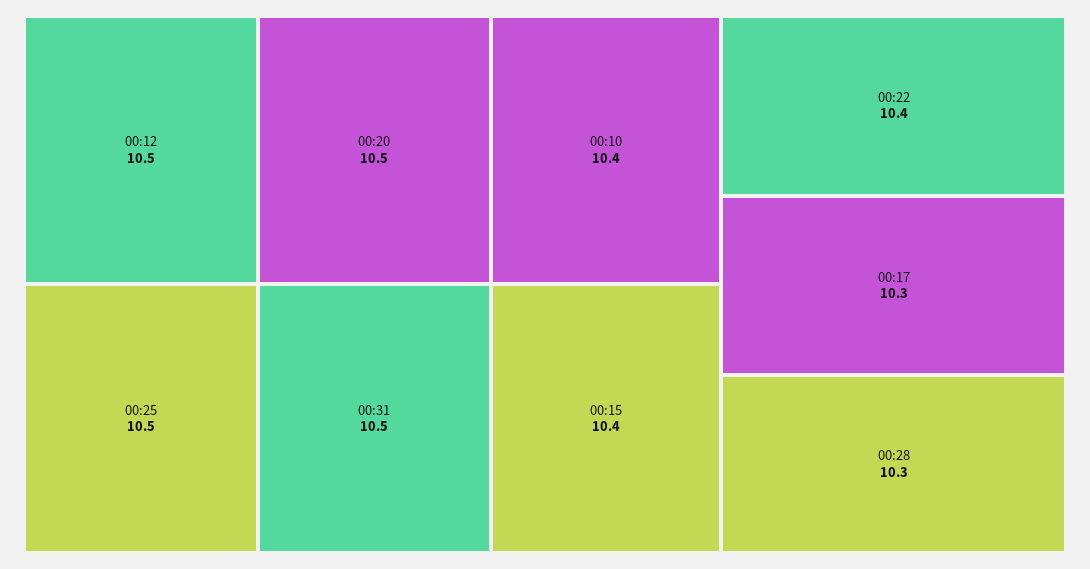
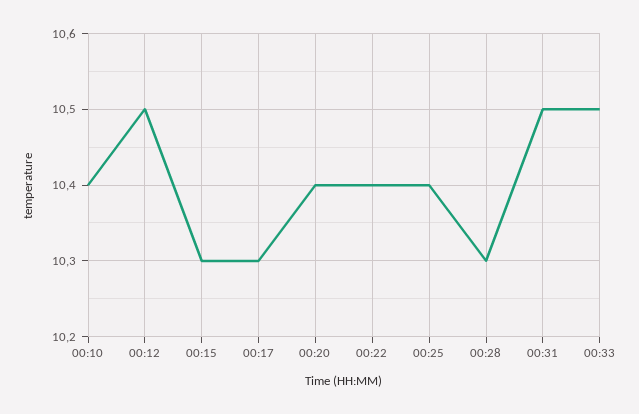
00:20: 10.5 -> 10.4
00:25: 10.5 -> 10.4
00:15: 10.4 -> 10.3
00:33: none -> 10.5

